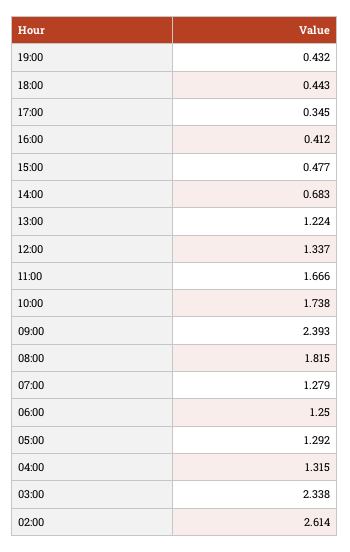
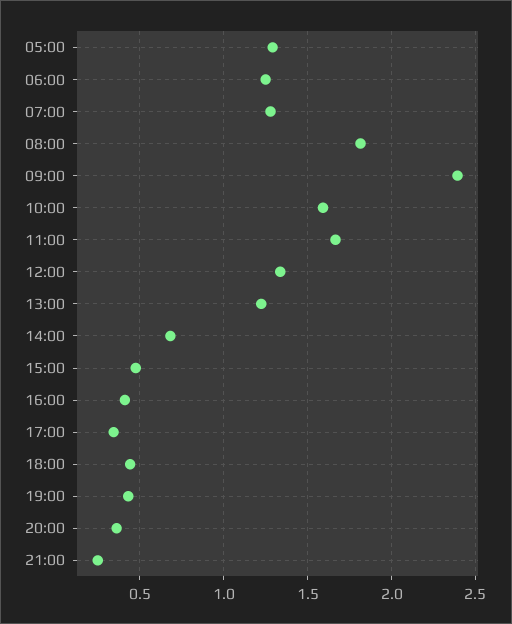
10:00: 1.738 -> 1.6
04:00: 1.315 -> none
03:00: 2.338 -> none
02:00: 2.614 -> none
20:00: none -> 0.35
21:00: none -> 0.25

